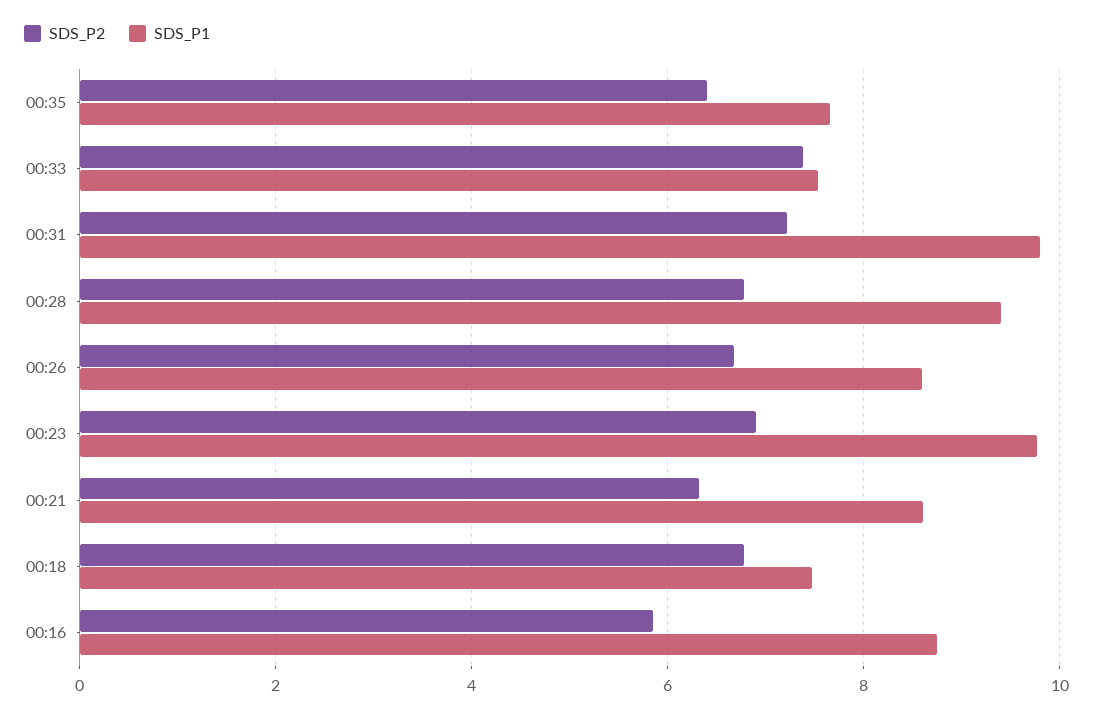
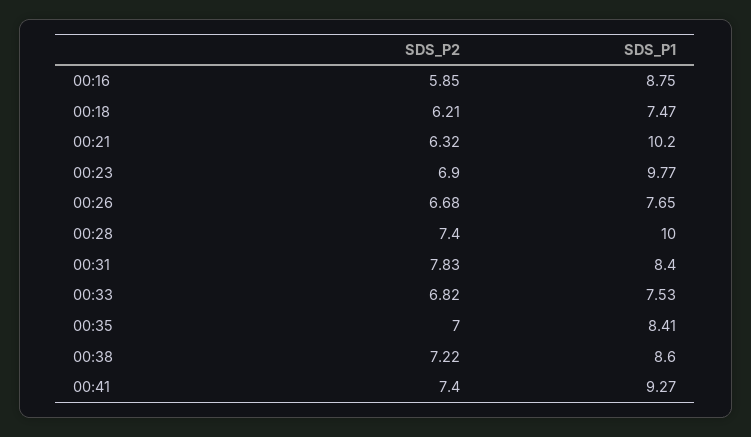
SDS_P2, 00:35: 6.4 -> 7
SDS_P1, 00:35: 7.6 -> 8.41
SDS_P2, 00:33: 7.4 -> 6.82
SDS_P2, 00:31: 7.2 -> 7.83
SDS_P1, 00:31: 9.8 -> 8.4
SDS_P2, 00:28: 6.8 -> 7.4
SDS_P1, 00:28: 9.4 -> 10
SDS_P1, 00:26: 8.6 -> 7.65
SDS_P1, 00:21: 8.6 -> 10.2
SDS_P2, 00:18: 6.8 -> 6.21
SDS_P2, 00:38: none -> 7.22
SDS_P1, 00:38: none -> 8.6
SDS_P2, 00:41: none -> 7.4
SDS_P1, 00:41: none -> 9.27

